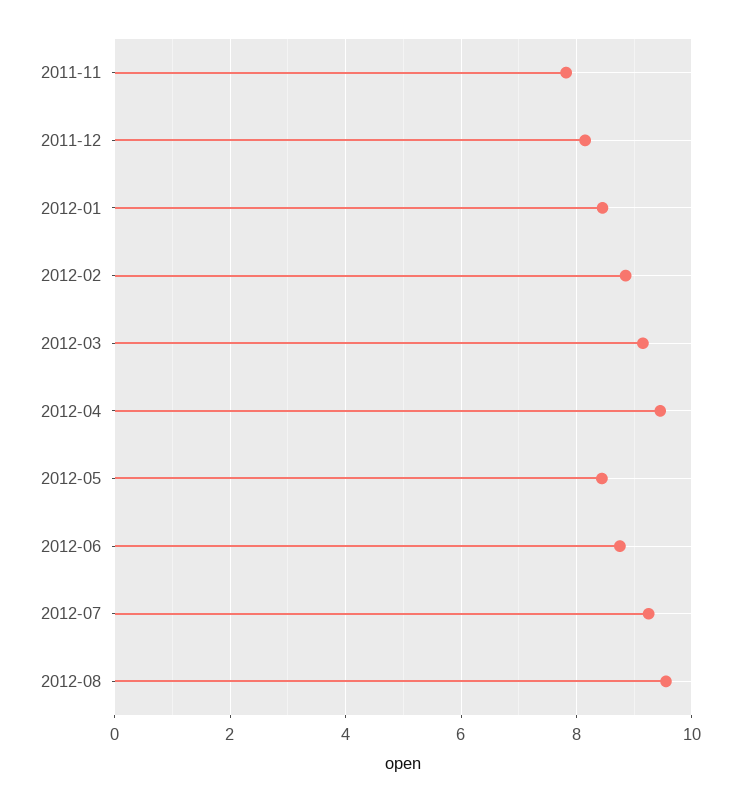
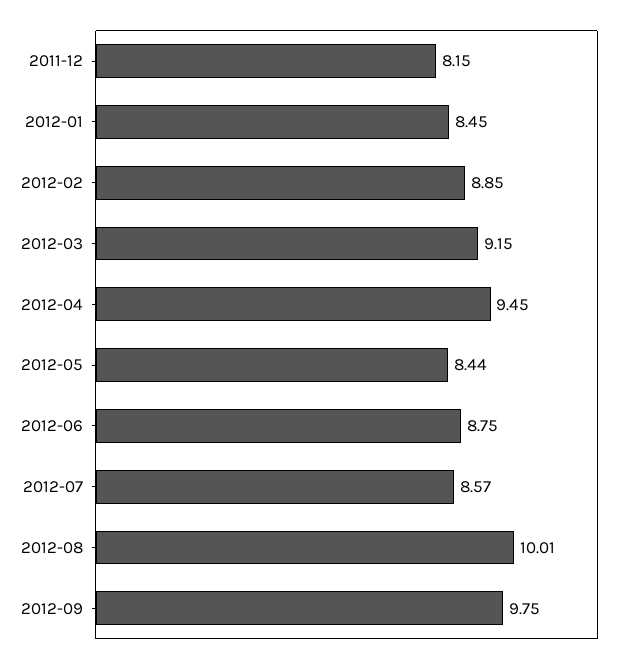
2011-11: 7.8 -> none
2012-07: 9.2 -> 8.57
2012-08: 9.6 -> 10.01
2012-09: none -> 9.75

